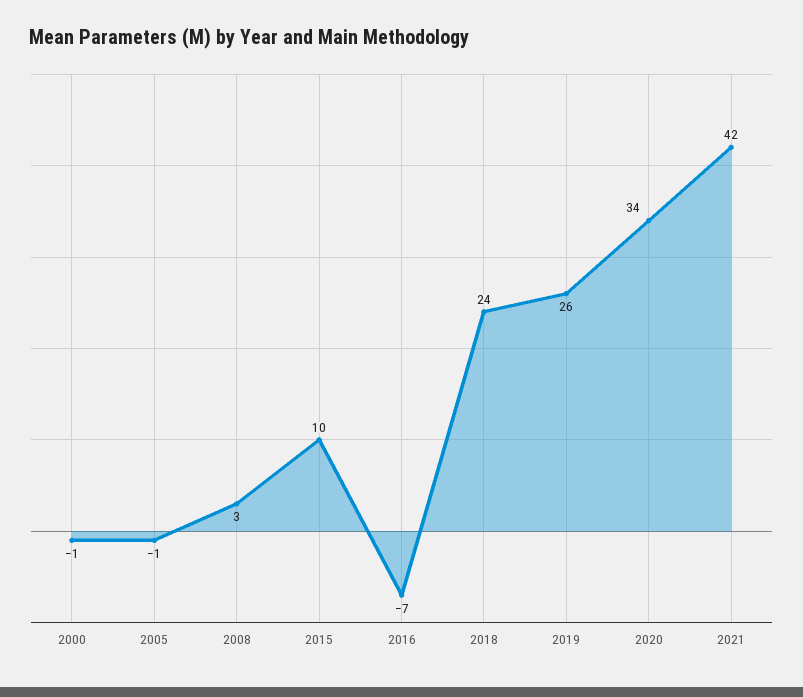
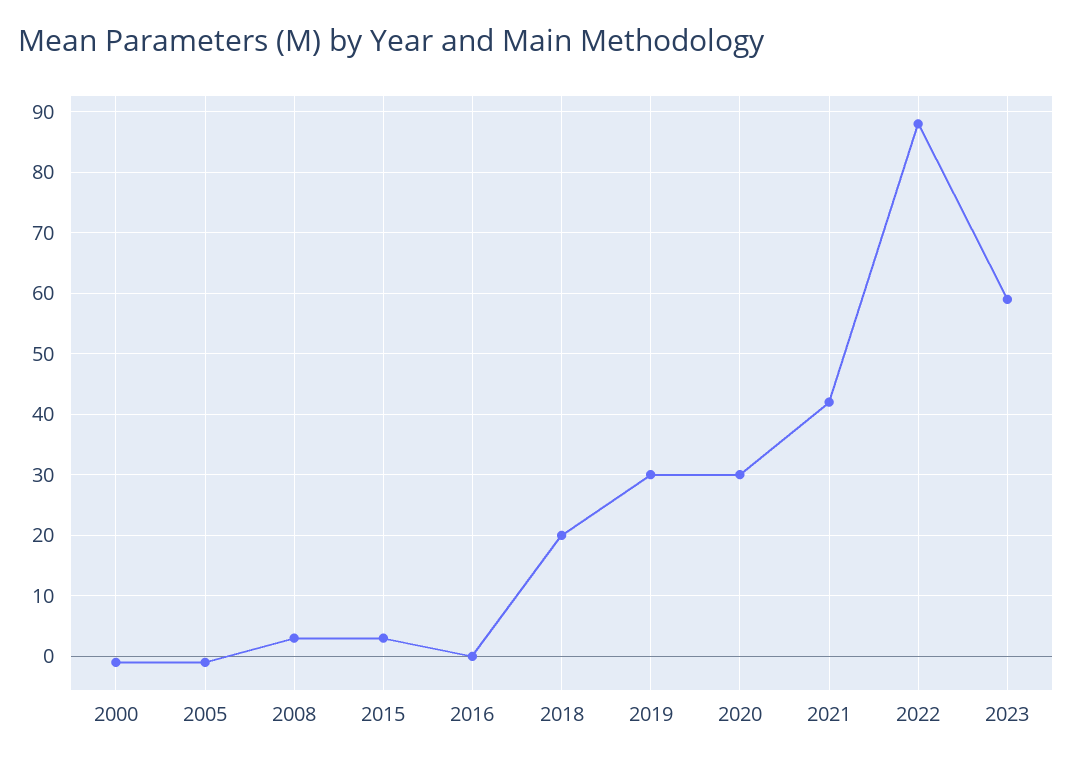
2015: 10 -> 3
2016: -7 -> 0
2018: 24 -> 20
2019: 26 -> 30
2020: 34 -> 30
2022: none -> 88
2023: none -> 59

